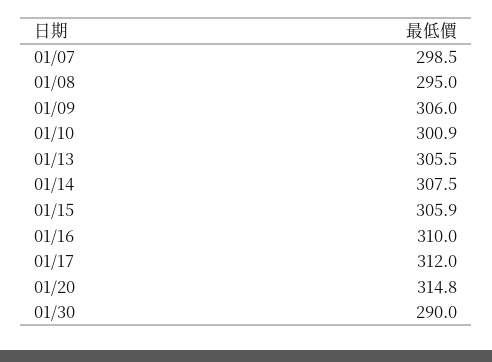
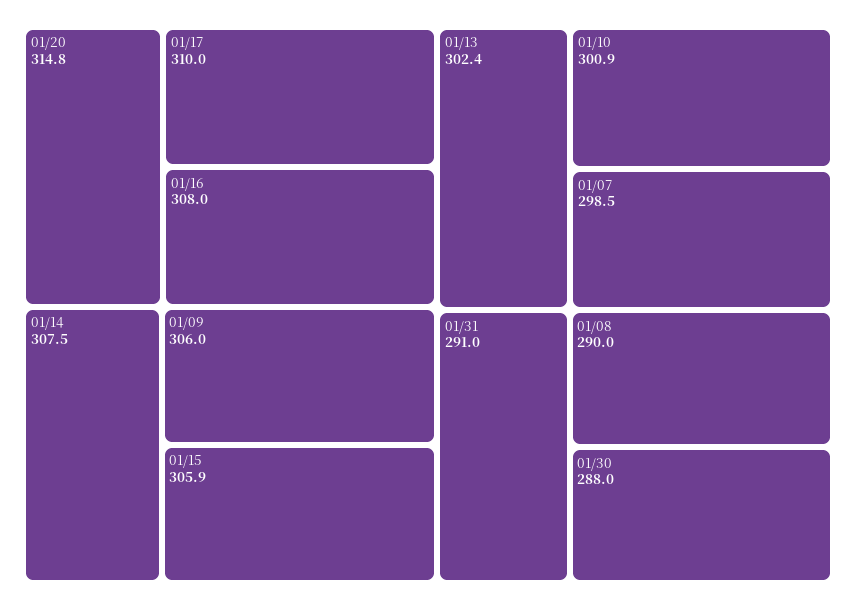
01/08: 295 -> 290
01/13: 305.5 -> 302.4
01/16: 310 -> 308
01/17: 312 -> 310
01/30: 290 -> 288
01/31: none -> 291

